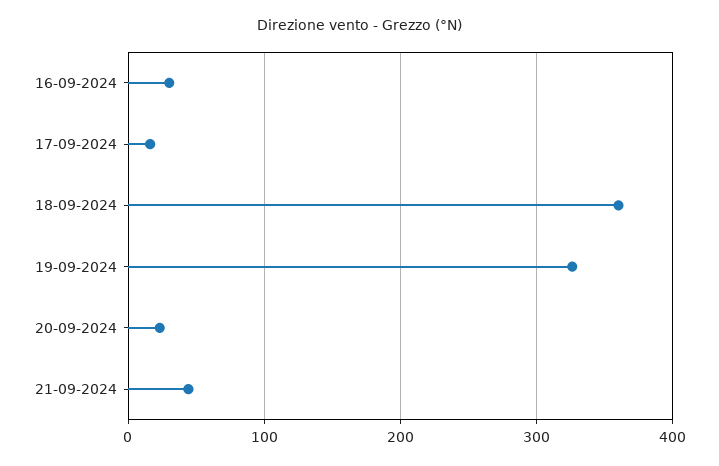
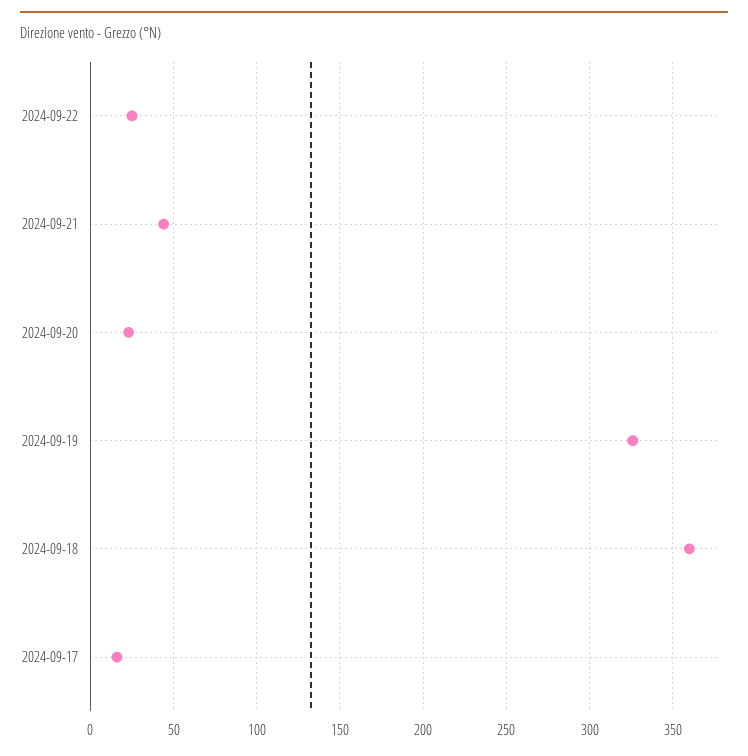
16-09-2024: 30 -> none
2024-09-22: none -> 25

